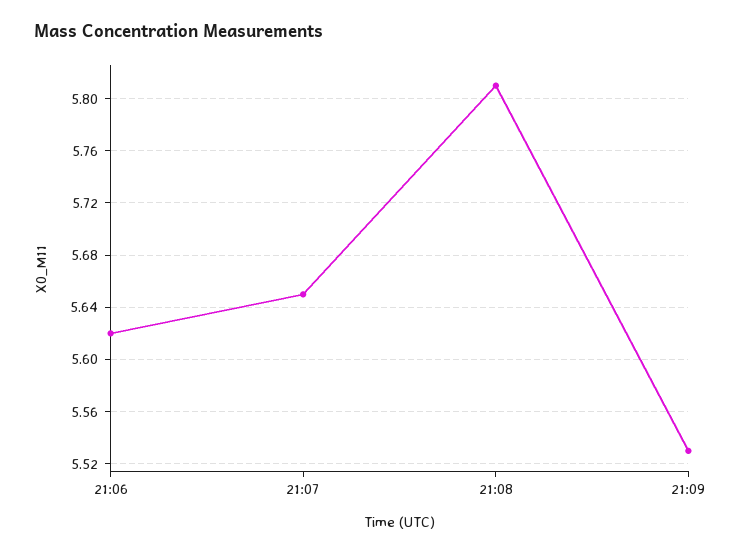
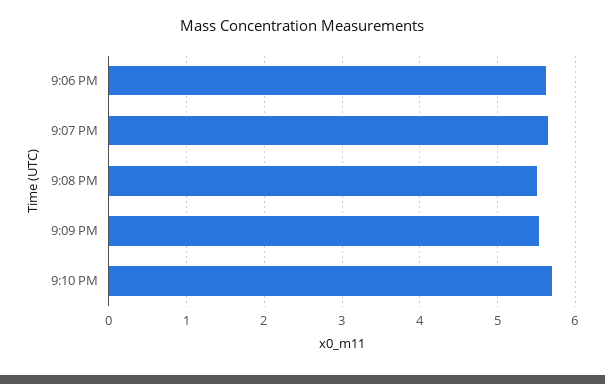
21:08: 5.81 -> 5.5
9:10 PM: none -> 5.7

